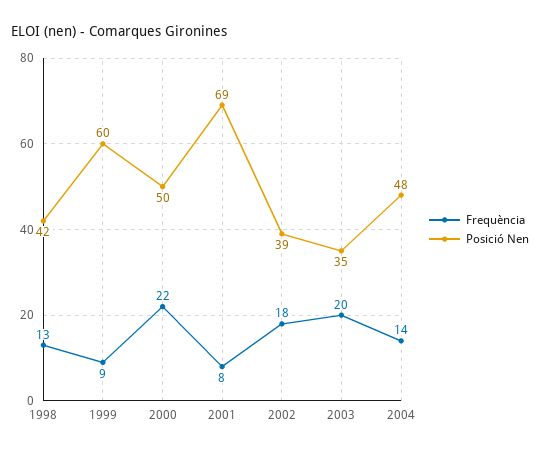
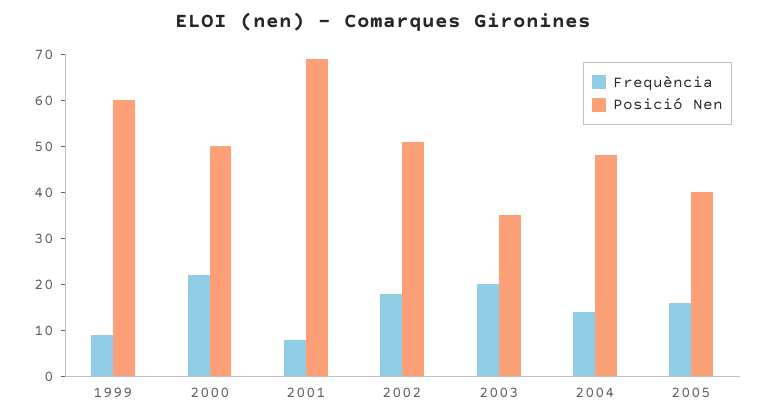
Frequència, 1998: 13 -> none
Posició Nen, 1998: 42 -> none
Posició Nen, 2002: 39 -> 50
Frequència, 2005: none -> 15
Posició Nen, 2005: none -> 40

